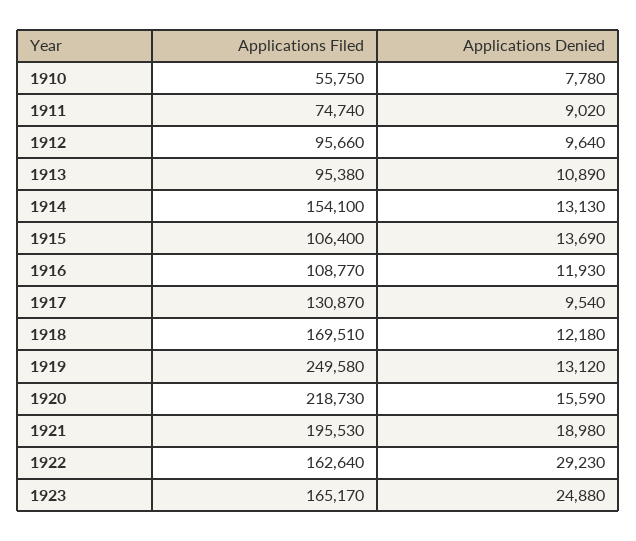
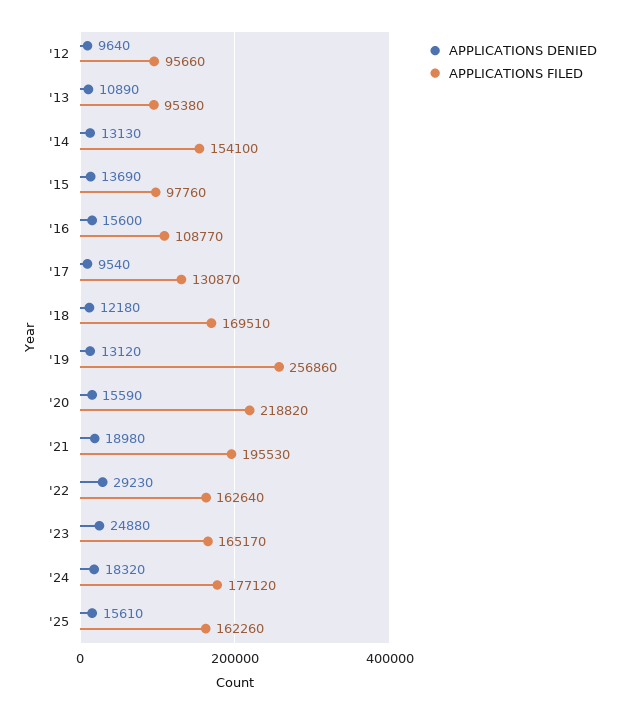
Applications Filed, 1910: 55750 -> none
Applications Denied, 1910: 7780 -> none
Applications Filed, 1911: 74740 -> none
Applications Denied, 1911: 9020 -> none
Applications Filed, 1915: 106400 -> 97760
Applications Denied, 1916: 11930 -> 15600
Applications Filed, 1919: 249580 -> 256860
Applications Filed, 1920: 218730 -> 218820
Applications Denied, '24: none -> 18320
Applications Filed, '24: none -> 177120
Applications Denied, '25: none -> 15610
Applications Filed, '25: none -> 162260

